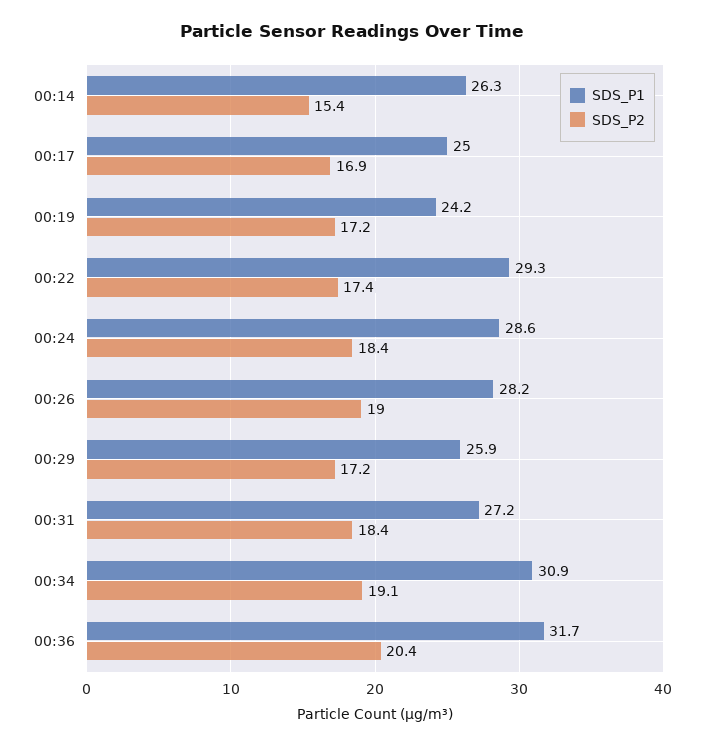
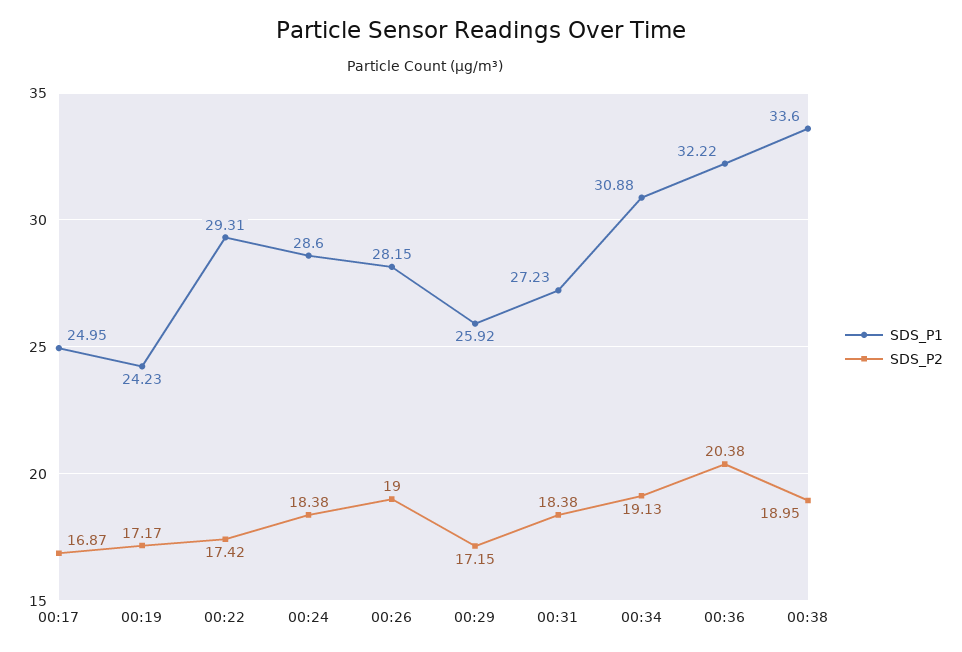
SDS_P1, 00:14: 26.3 -> none
SDS_P2, 00:14: 15.4 -> none
SDS_P1, 00:36: 31.7 -> 32.22
SDS_P1, 00:38: none -> 33.6
SDS_P2, 00:38: none -> 18.95

